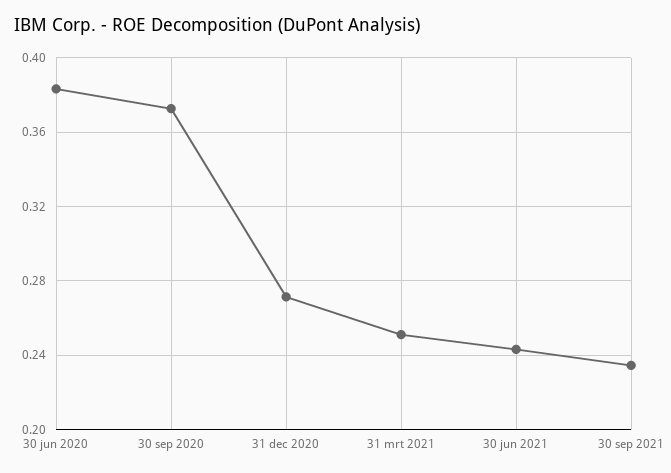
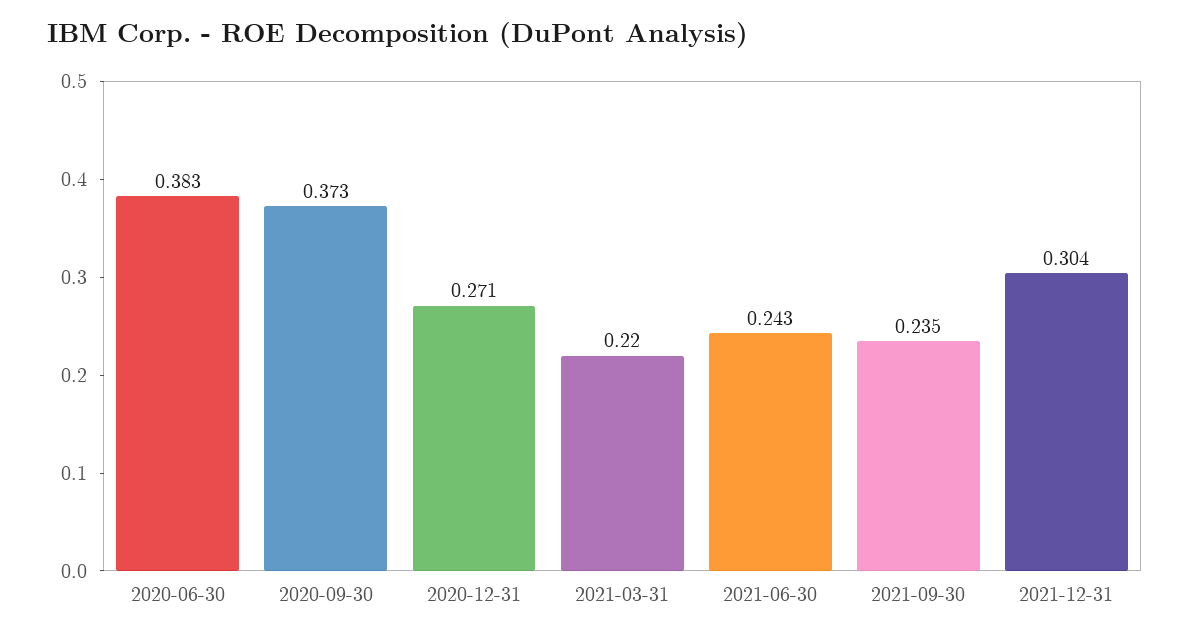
31 mrt 2021: 0.25 -> 0.22
2021-12-31: none -> 0.304

